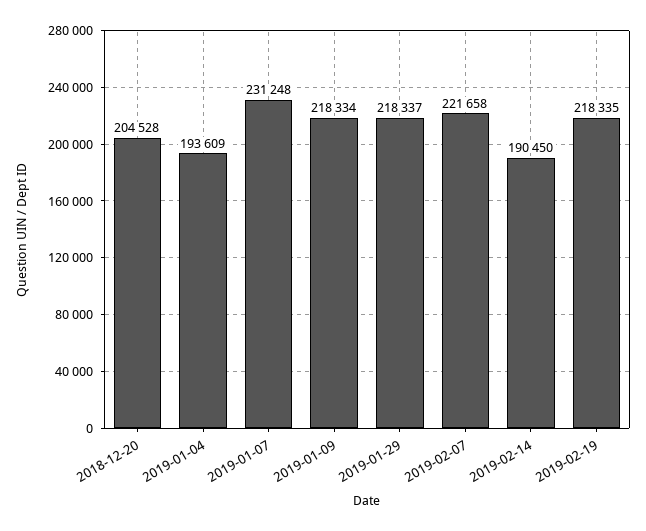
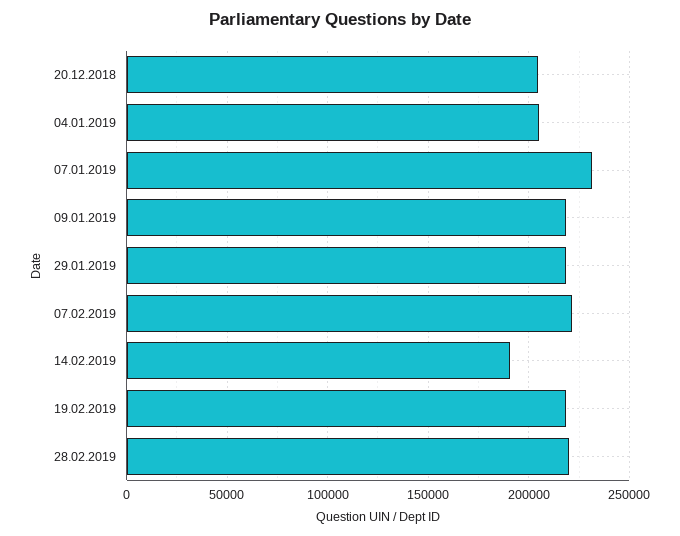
2019-01-04: 193609 -> 205000
28.02.2019: none -> 220000

